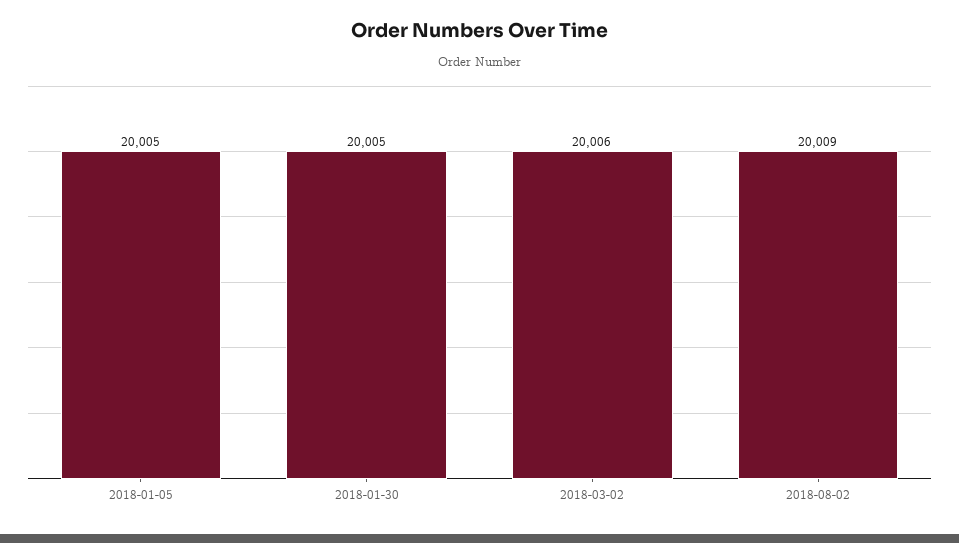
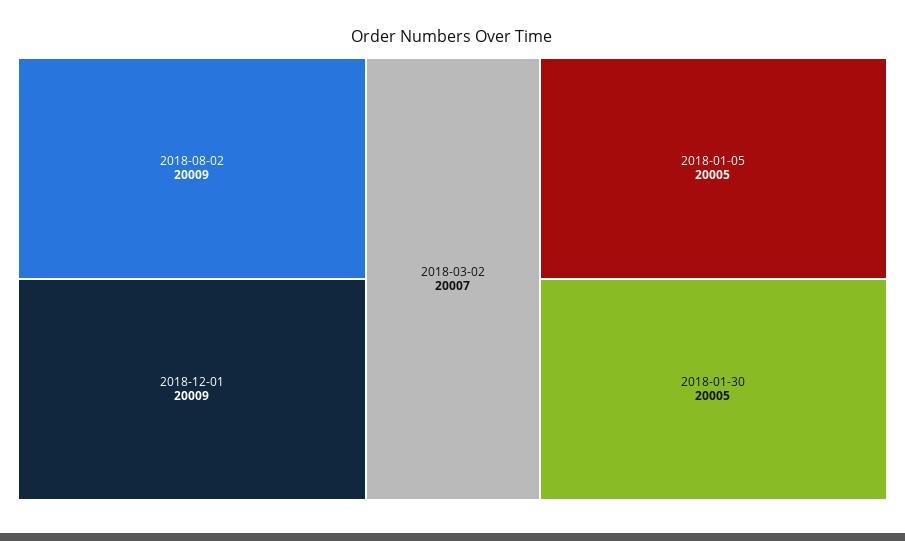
2018-03-02: 20006 -> 20007
2018-12-01: none -> 20009

